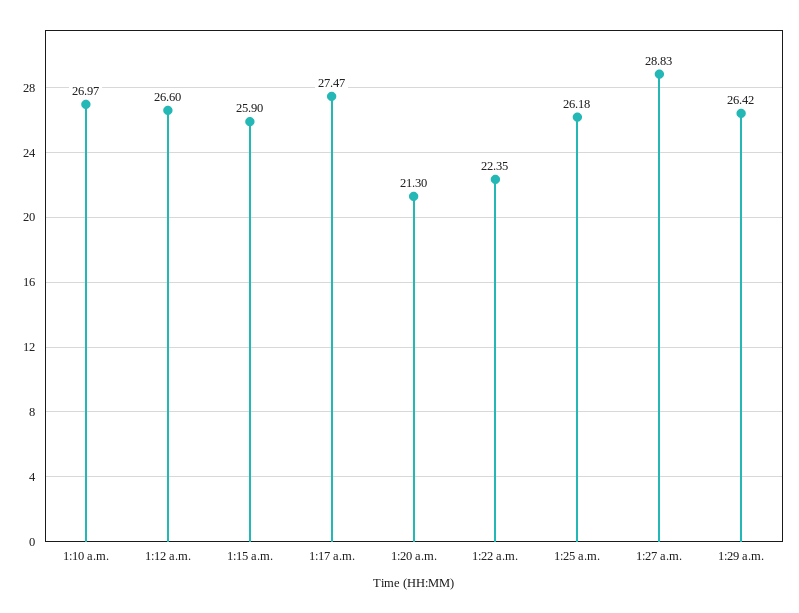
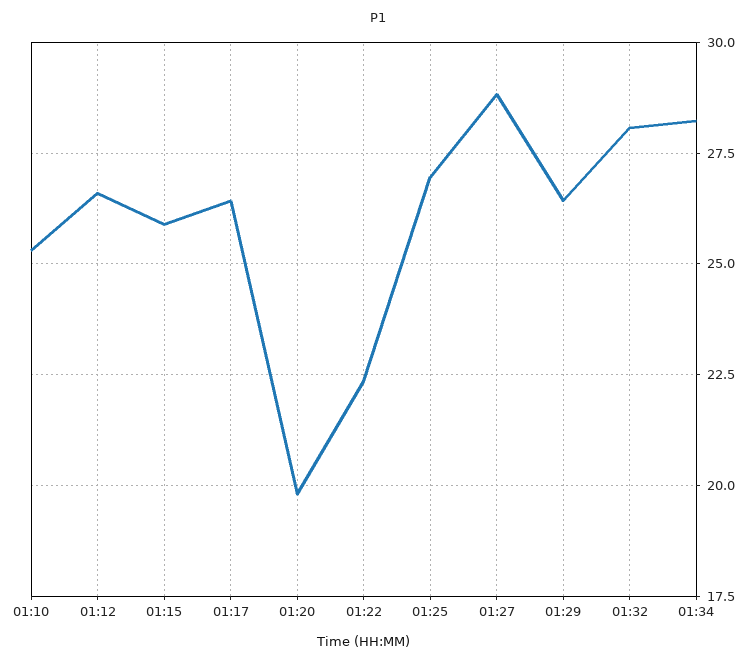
1:10 a.m.: 26.97 -> 25.25
1:17 a.m.: 27.47 -> 26.5
1:20 a.m.: 21.3 -> 19.75
1:25 a.m.: 26.18 -> 27
01:32: none -> 28
01:34: none -> 28.25

